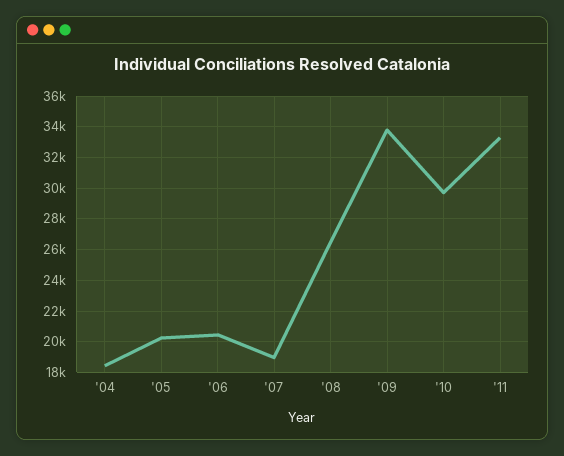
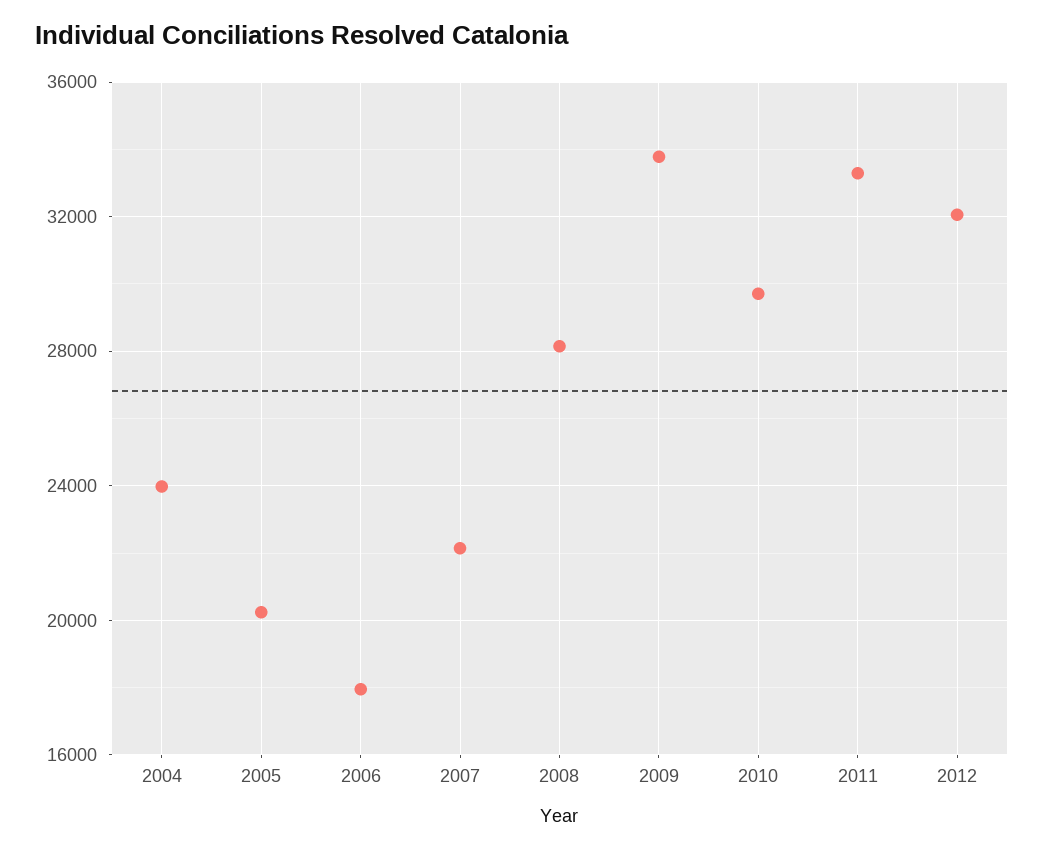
'04: 18500 -> 24000
'06: 20500 -> 18000
'07: 19000 -> 22000
'08: 26500 -> 28000
2012: none -> 32000

